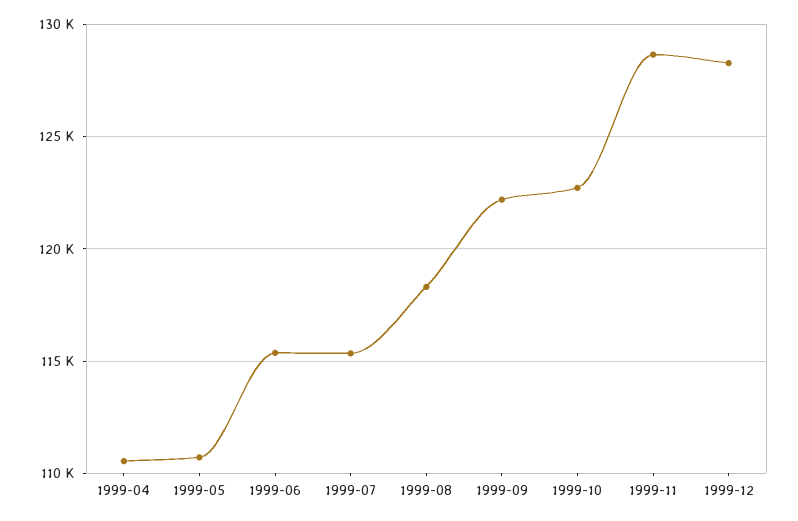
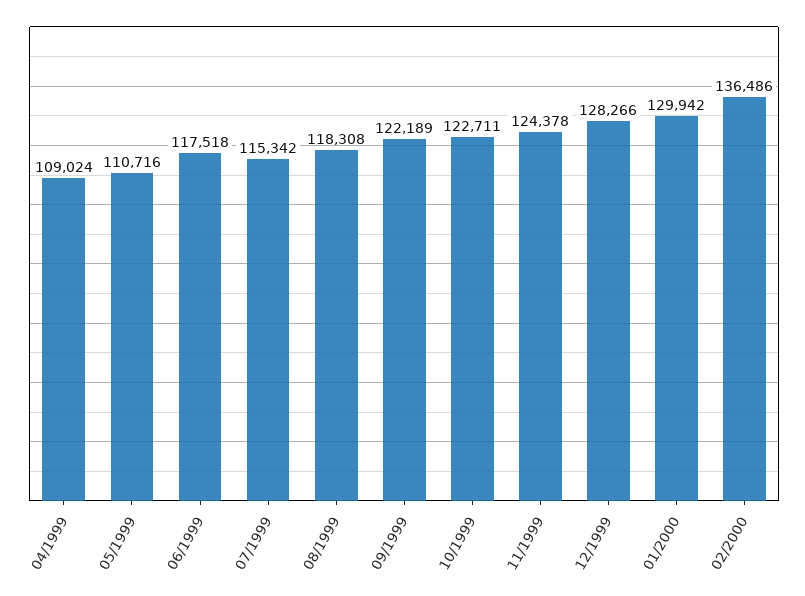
1999-04: 110500 -> 109024
1999-06: 115500 -> 117518
1999-11: 128500 -> 124378
01/2000: none -> 129942
02/2000: none -> 136486

